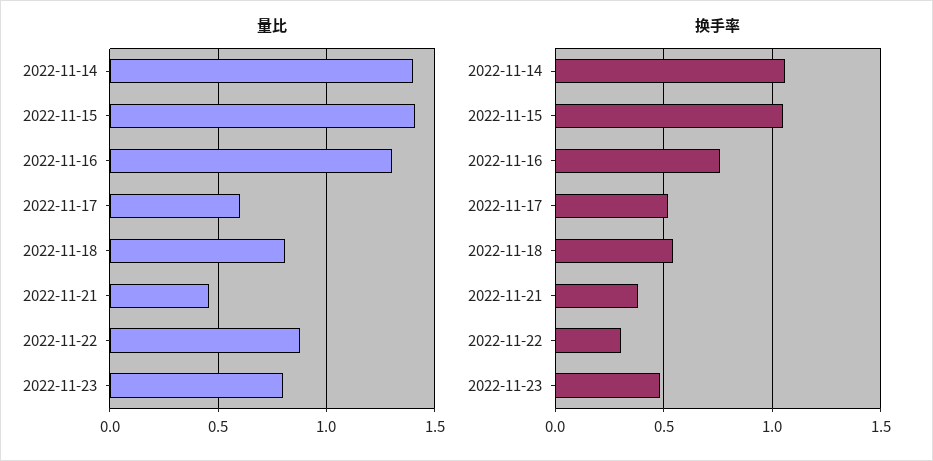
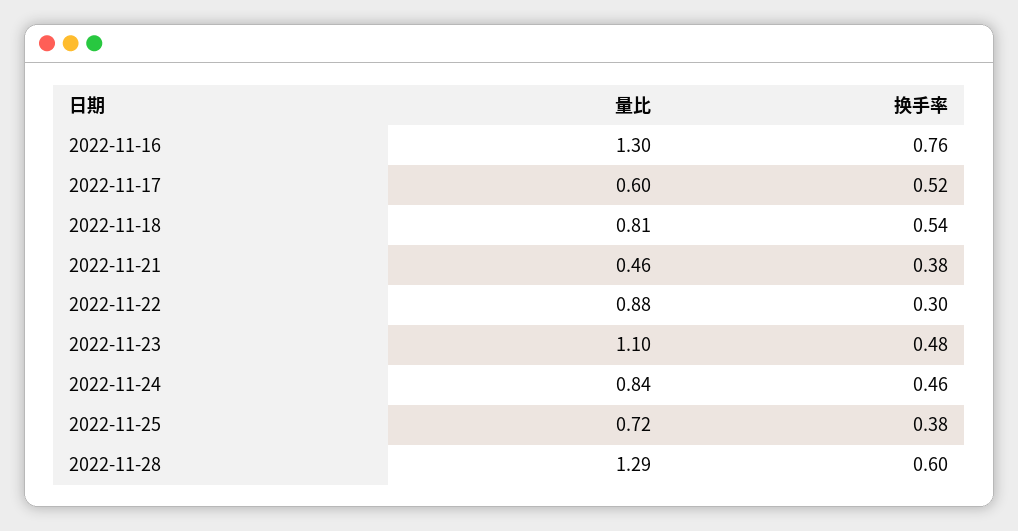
量比, 2022-11-14: 1.4 -> none
量比, 2022-11-15: 1.4 -> none
量比, 2022-11-23: 0.8 -> 1.1
换手率, 2022-11-14: 1.05 -> none
换手率, 2022-11-15: 1.05 -> none
量比, 2022-11-24: none -> 0.84
换手率, 2022-11-24: none -> 0.46
量比, 2022-11-25: none -> 0.72
换手率, 2022-11-25: none -> 0.38
量比, 2022-11-28: none -> 1.29
换手率, 2022-11-28: none -> 0.6

